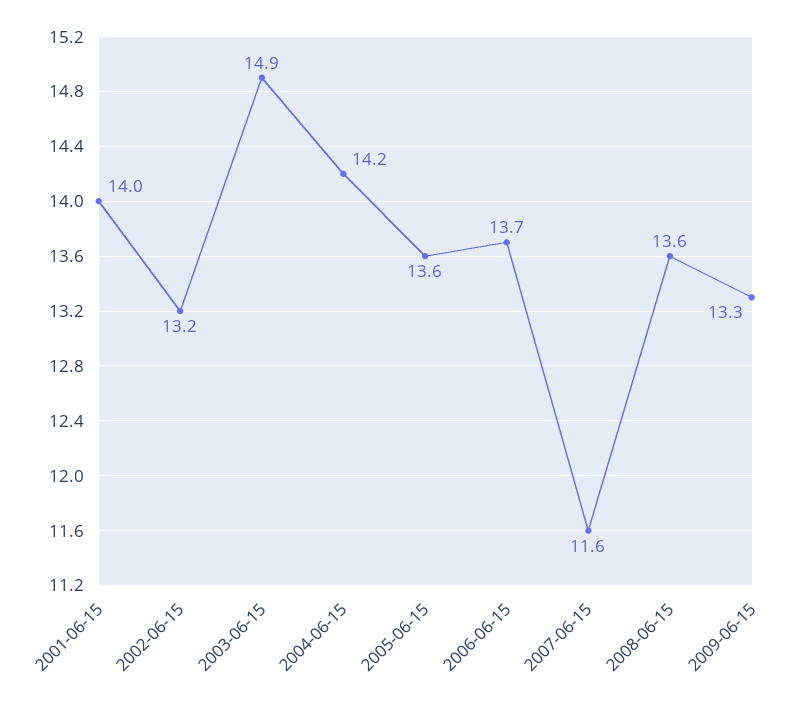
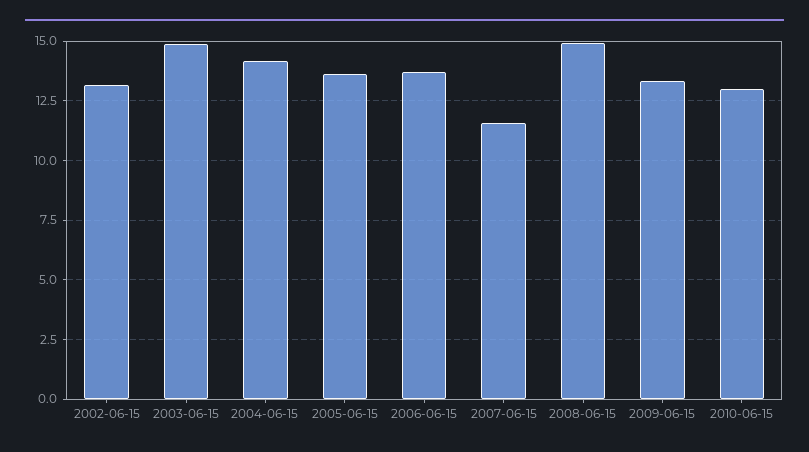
2001-06-15: 14 -> none
2008-06-15: 13.6 -> 15
2010-06-15: none -> 13

